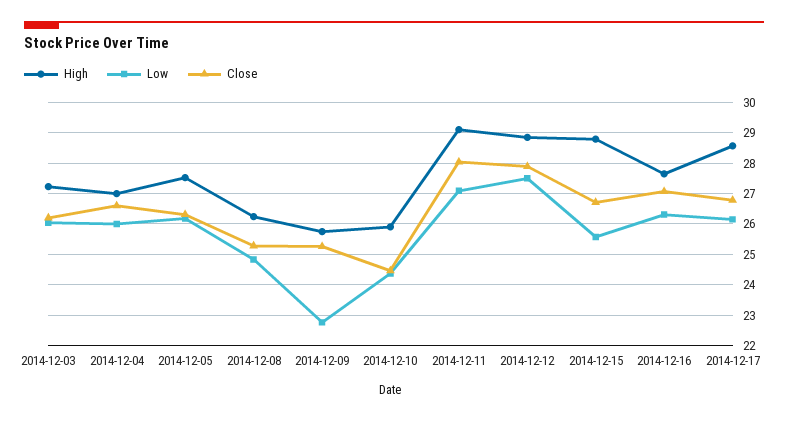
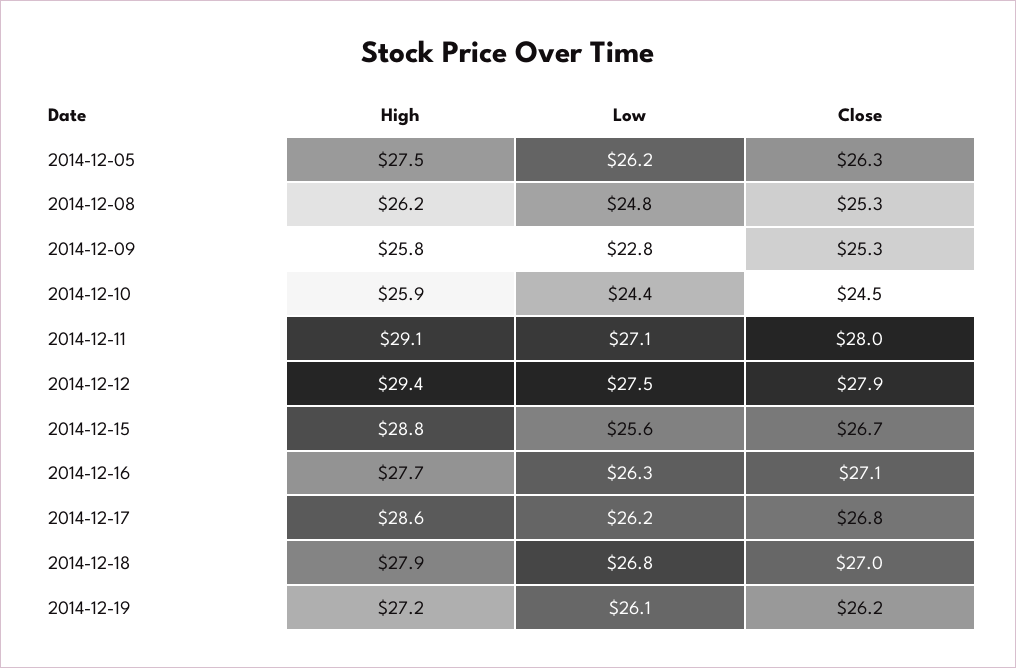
High, 2014-12-03: 27.2 -> none
Low, 2014-12-03: 26 -> none
Close, 2014-12-03: 26.2 -> none
High, 2014-12-04: 27 -> none
Low, 2014-12-04: 26 -> none
Close, 2014-12-04: 26.6 -> none
High, 2014-12-12: 28.8 -> 29.4
High, 2014-12-18: none -> 27.9
Low, 2014-12-18: none -> 26.8
Close, 2014-12-18: none -> 27
High, 2014-12-19: none -> 27.2
Low, 2014-12-19: none -> 26.1
Close, 2014-12-19: none -> 26.2

